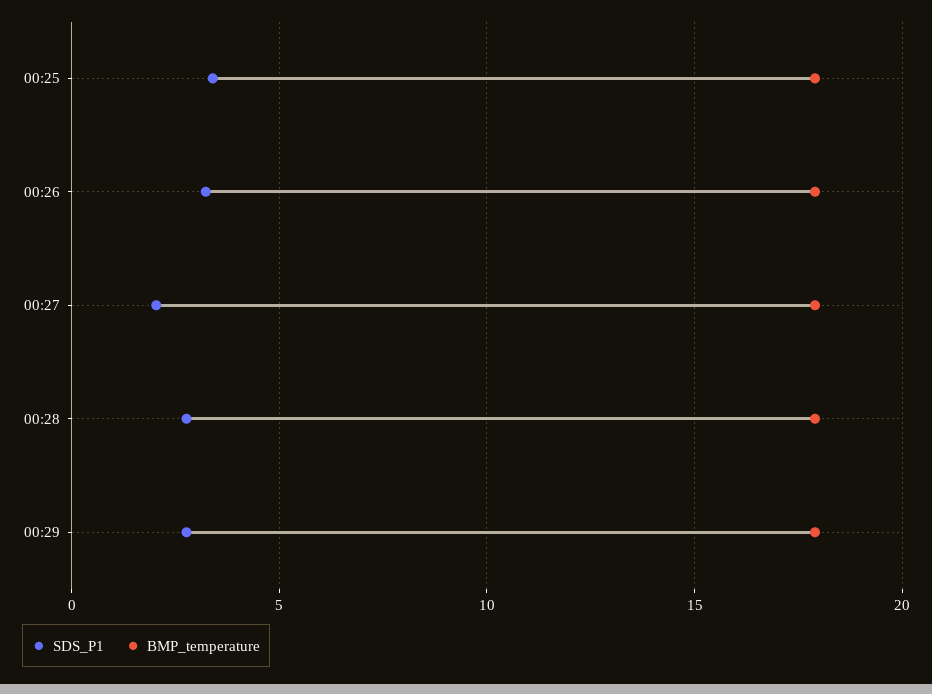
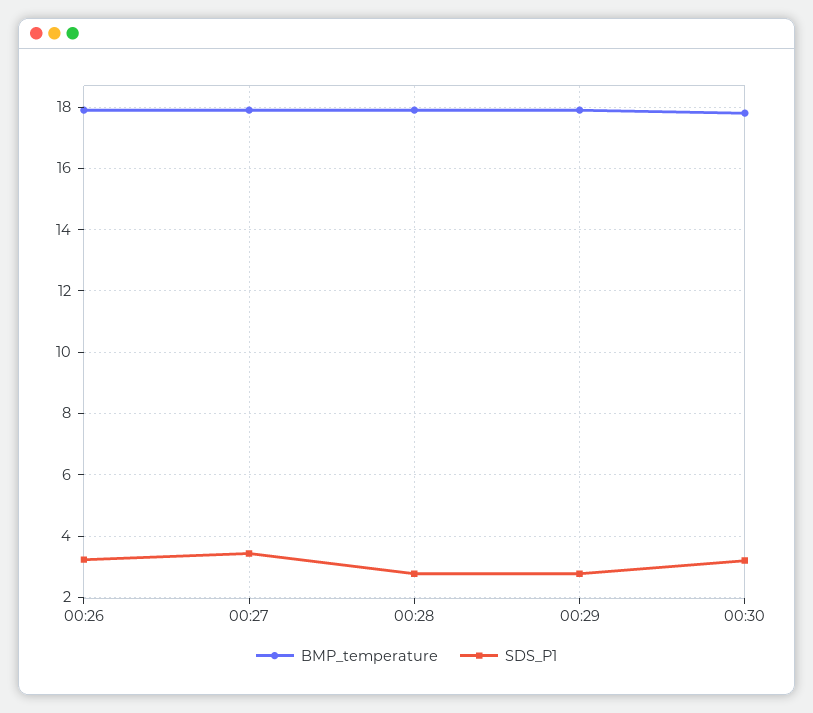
SDS_P1, 00:25: 3.5 -> none
BMP_temperature, 00:25: 18 -> none
SDS_P1, 00:27: 2 -> 3.4
BMP_temperature, 00:30: none -> 17.8
SDS_P1, 00:30: none -> 3.2

